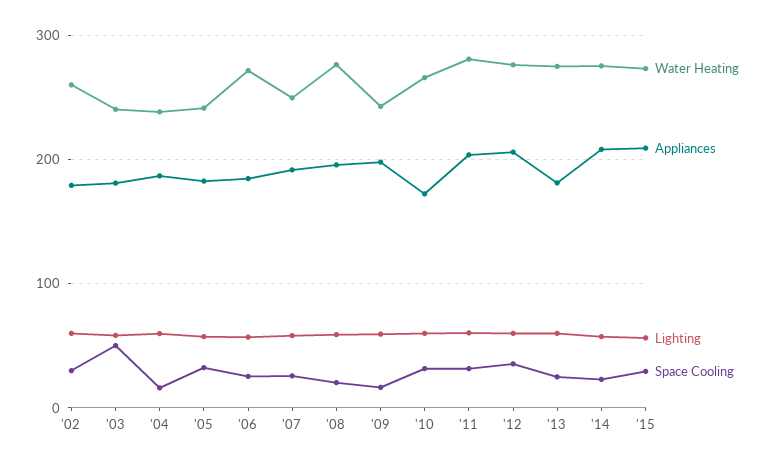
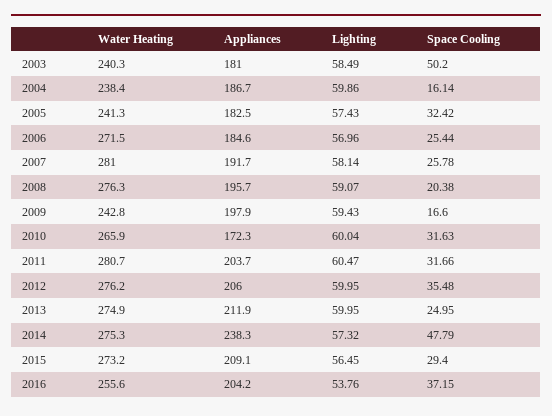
Water Heating, '02: 260 -> none
Appliances, '02: 180 -> none
Lighting, '02: 60 -> none
Space Cooling, '02: 30 -> none
Water Heating, '07: 250 -> 281
Appliances, '13: 180 -> 211.9
Appliances, '14: 210 -> 238.3
Space Cooling, '14: 20 -> 47.79
Water Heating, 2016: none -> 255.6
Appliances, 2016: none -> 204.2
Lighting, 2016: none -> 53.76
Space Cooling, 2016: none -> 37.15

